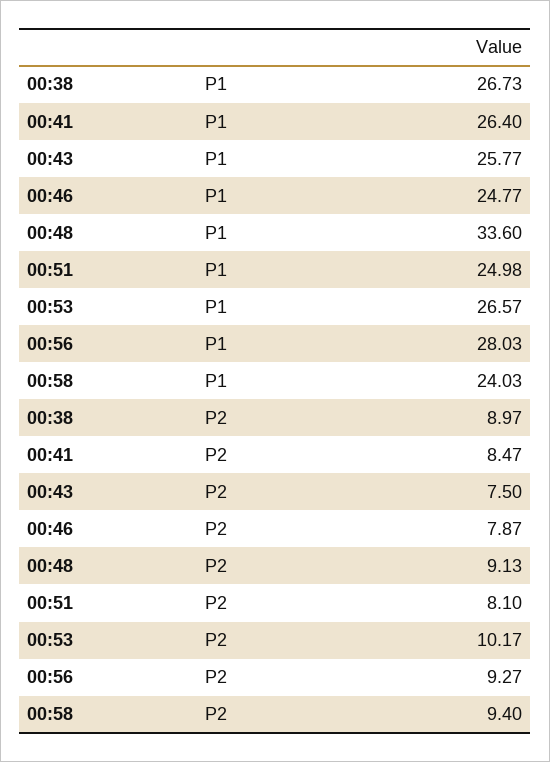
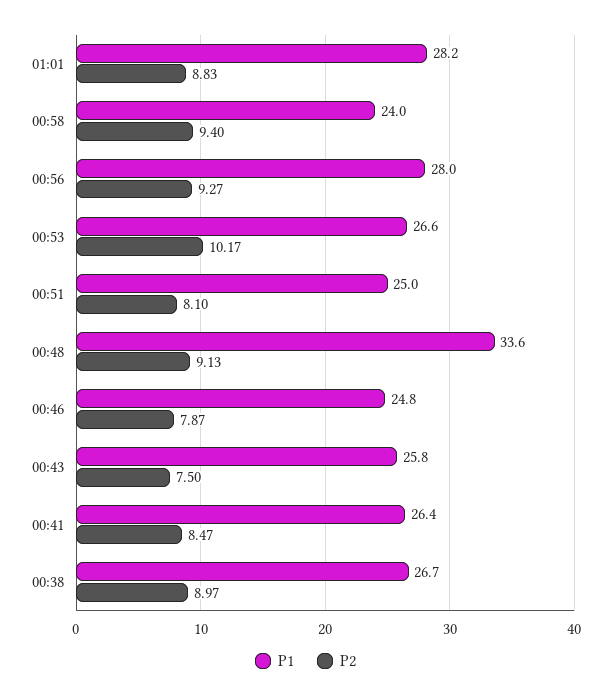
P1, 01:01: none -> 28.2
P2, 01:01: none -> 8.83

